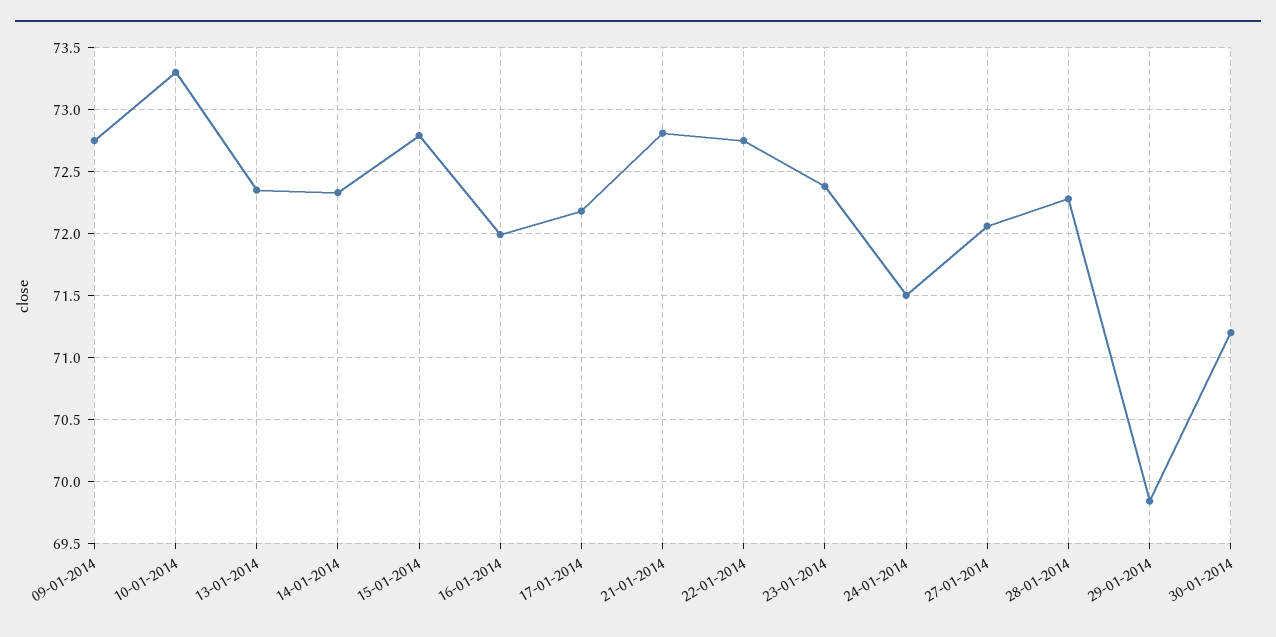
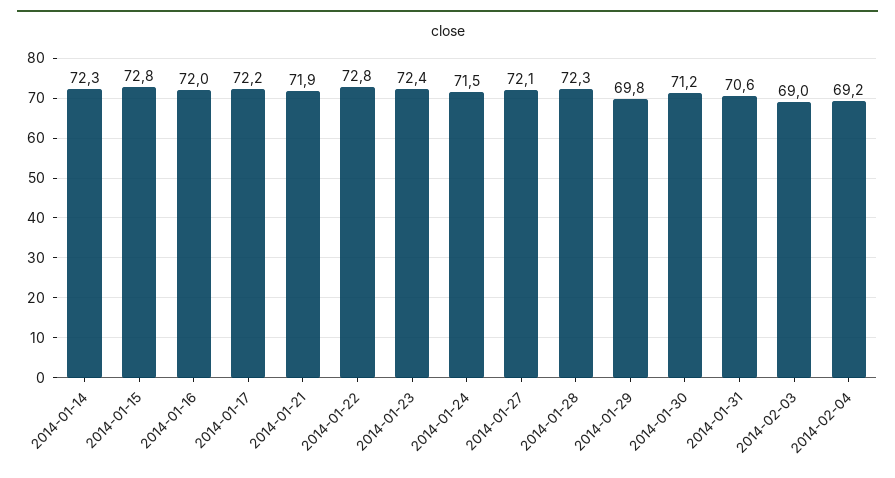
09-01-2014: 72.75 -> none
10-01-2014: 73.3 -> none
13-01-2014: 72.35 -> none
21-01-2014: 72.8 -> 71.9
2014-01-31: none -> 70.6
2014-02-03: none -> 69
2014-02-04: none -> 69.2

